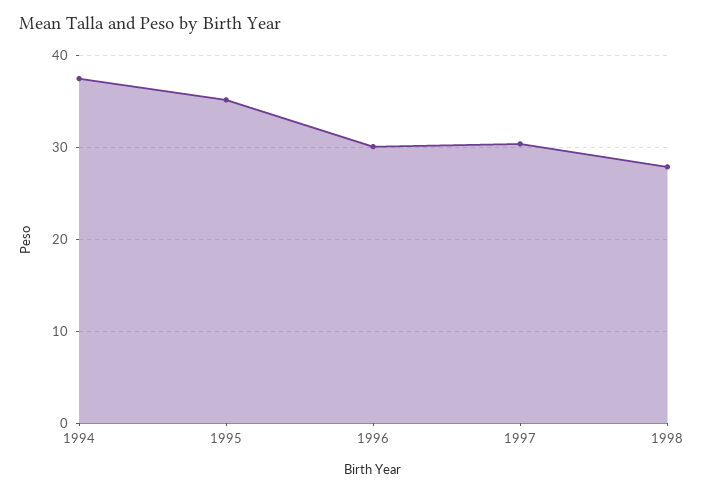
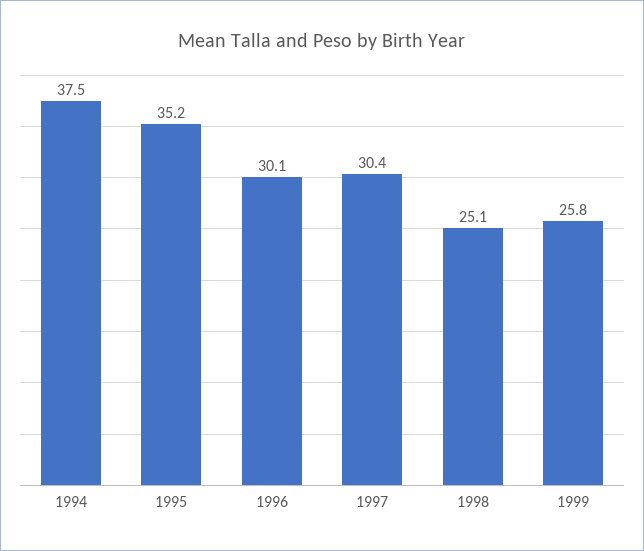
1998: 28 -> 25.1
1999: none -> 25.8

